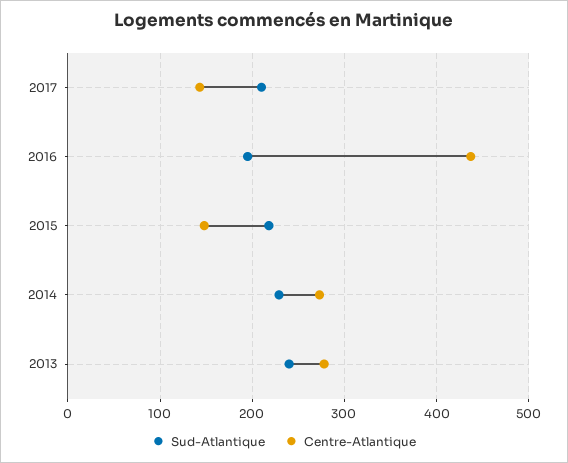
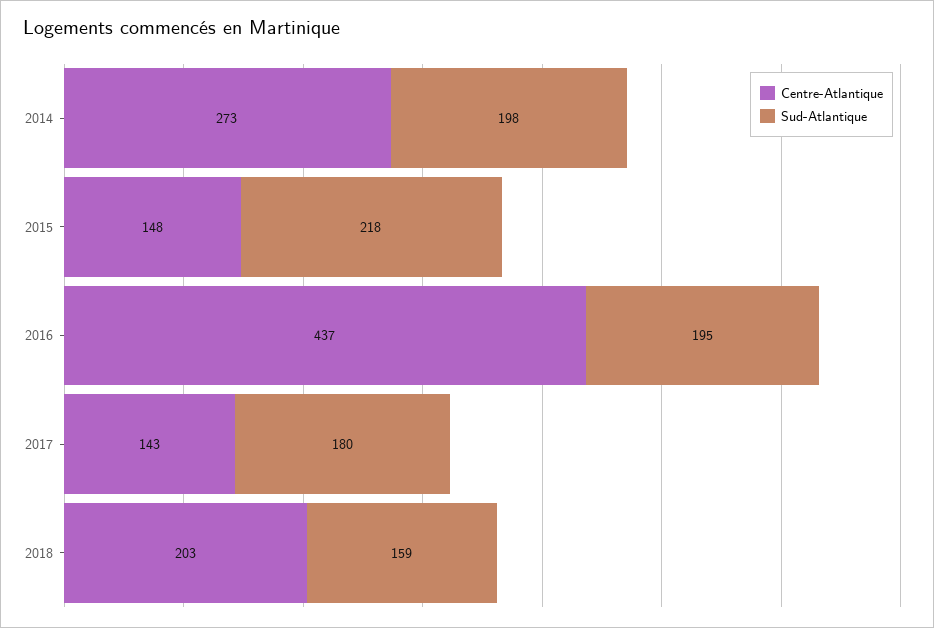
Sud-Atlantique, 2017: 210 -> 180
Sud-Atlantique, 2014: 230 -> 198
Sud-Atlantique, 2013: 240 -> none
Centre-Atlantique, 2013: 280 -> none
Centre-Atlantique, 2018: none -> 203
Sud-Atlantique, 2018: none -> 159

